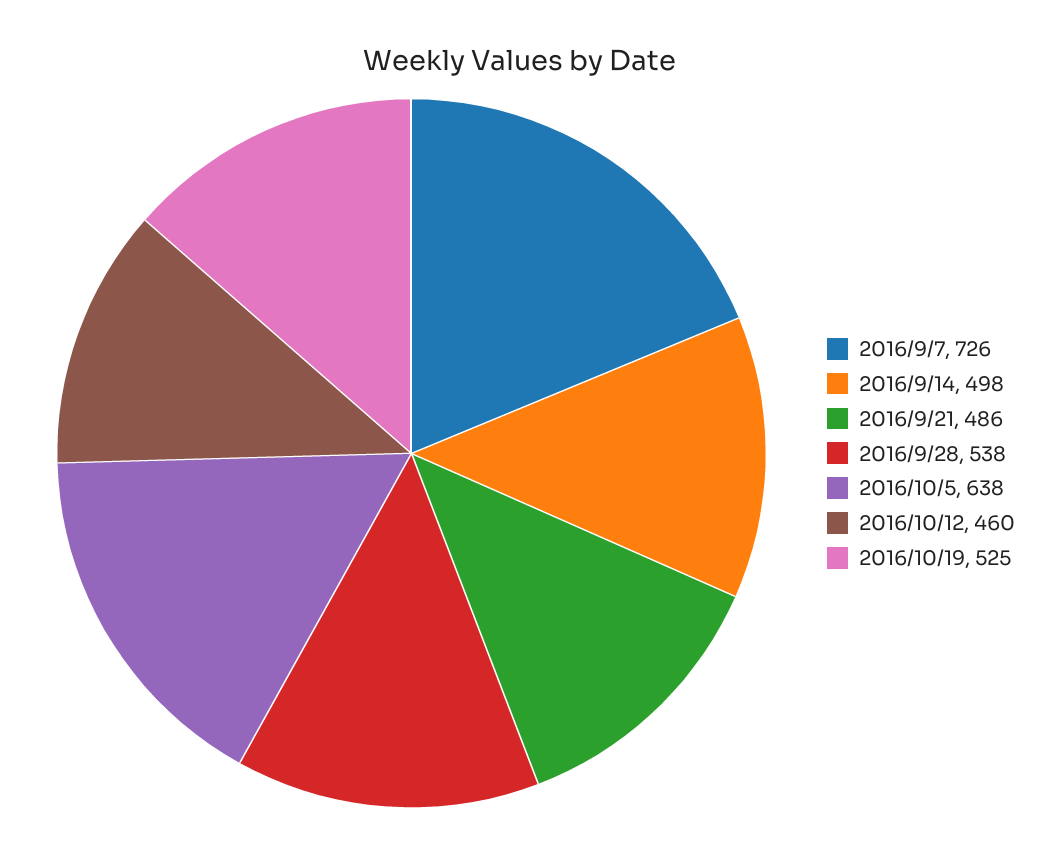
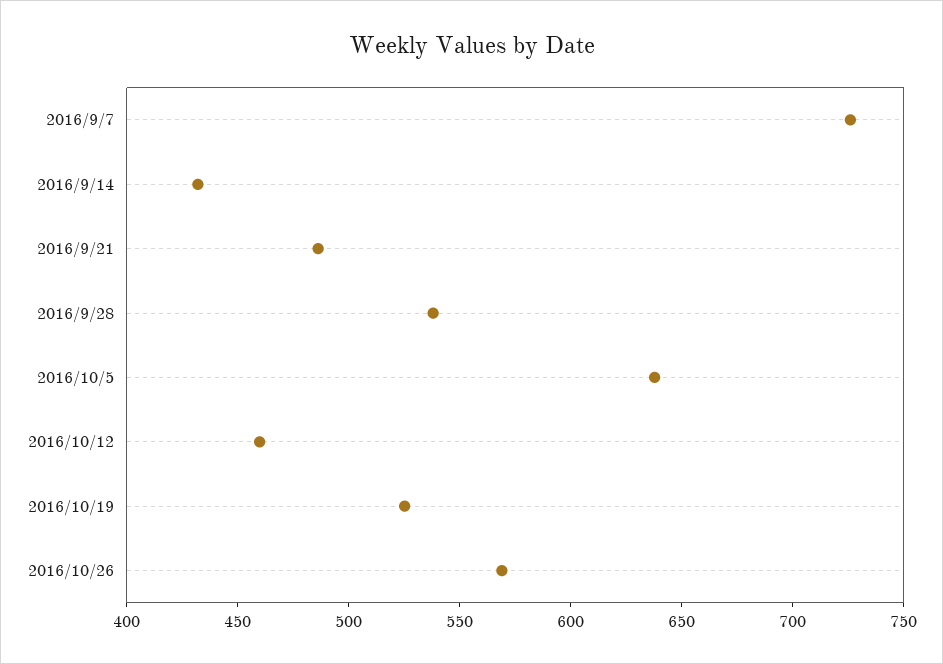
2016/9/14: 498 -> 430
2016/10/26: none -> 570

